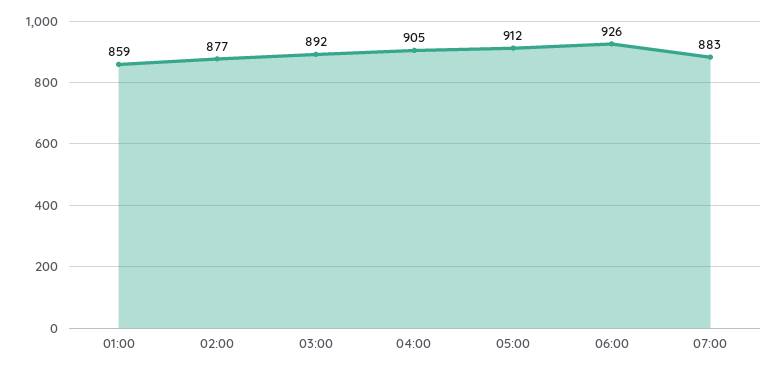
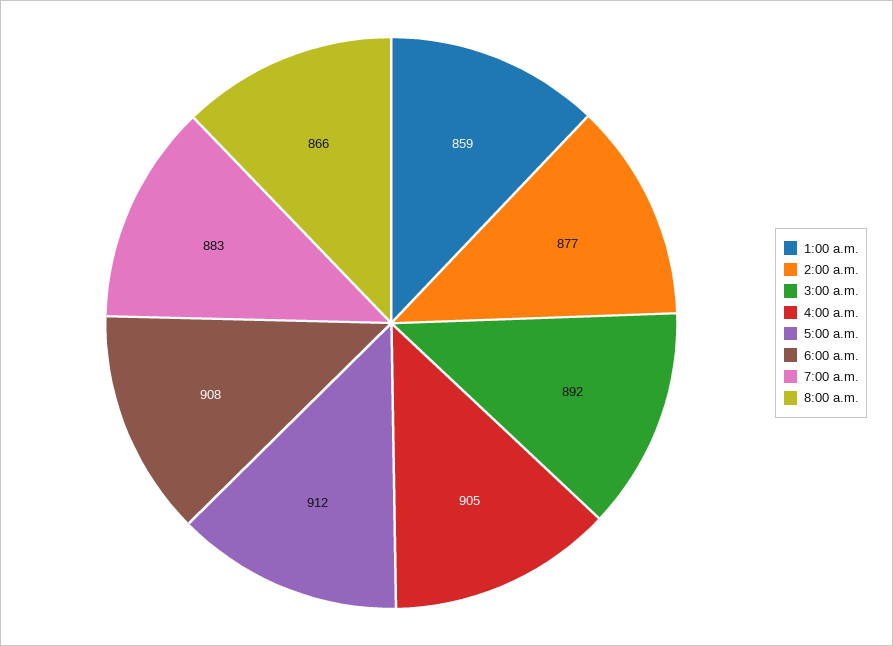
06:00: 926 -> 908
8:00 a.m.: none -> 866

